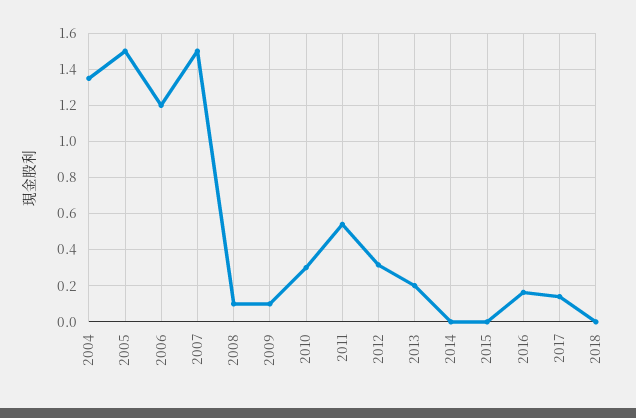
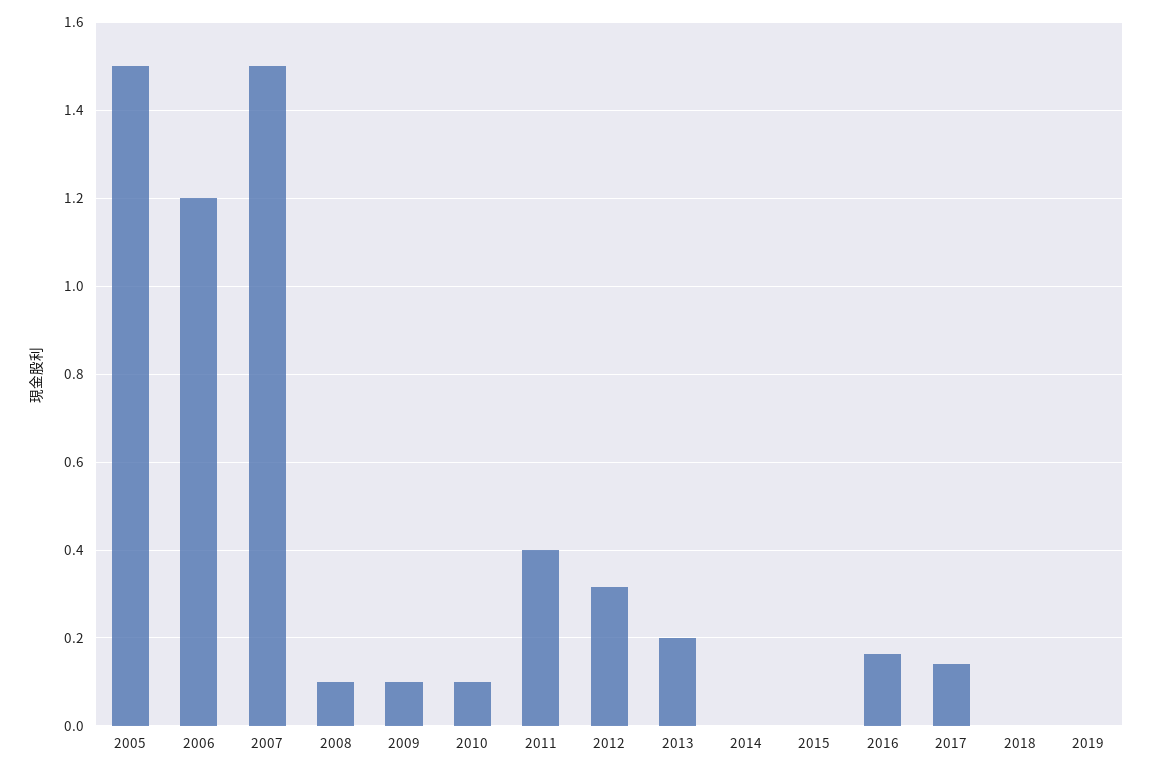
2004: 1.35 -> none
2010: 0.3 -> 0.1
2011: 0.55 -> 0.4
2019: none -> 0

